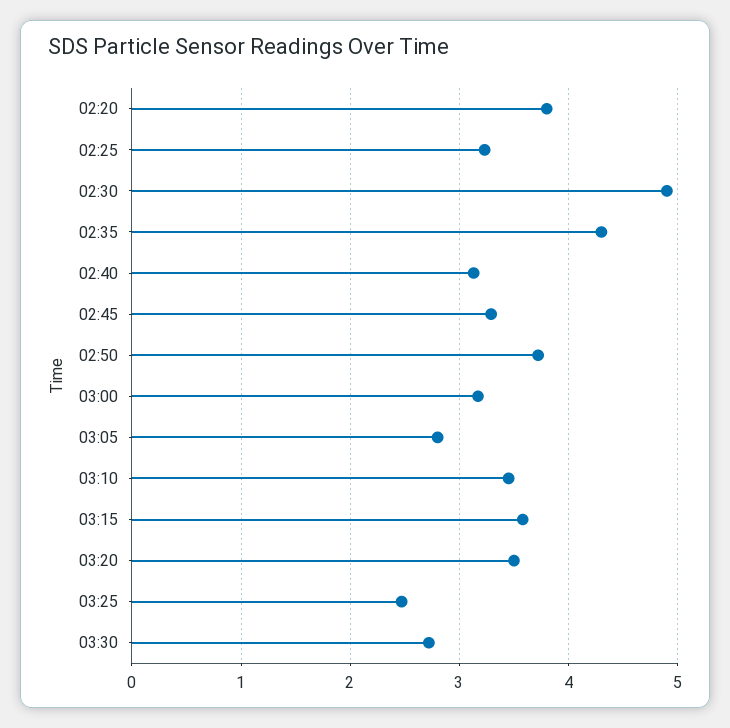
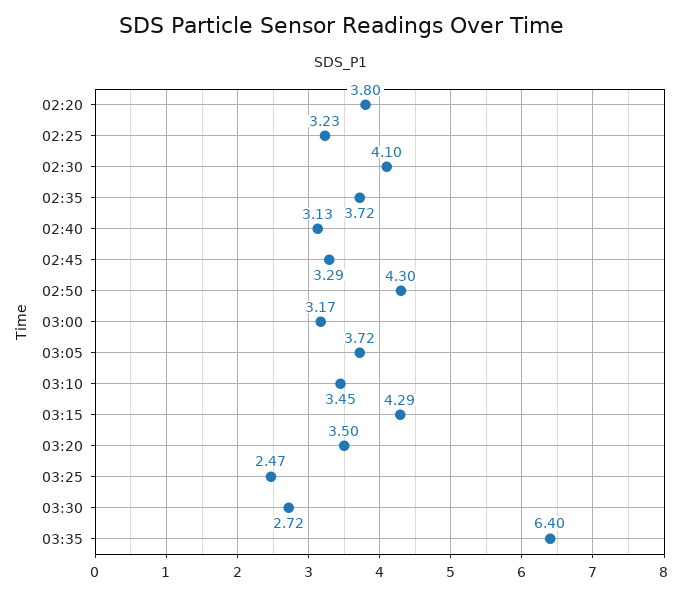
02:30: 4.9 -> 4.1
02:35: 4.3 -> 3.72
02:50: 3.7 -> 4.3
03:05: 2.8 -> 3.72
03:15: 3.6 -> 4.29
03:35: none -> 6.4

